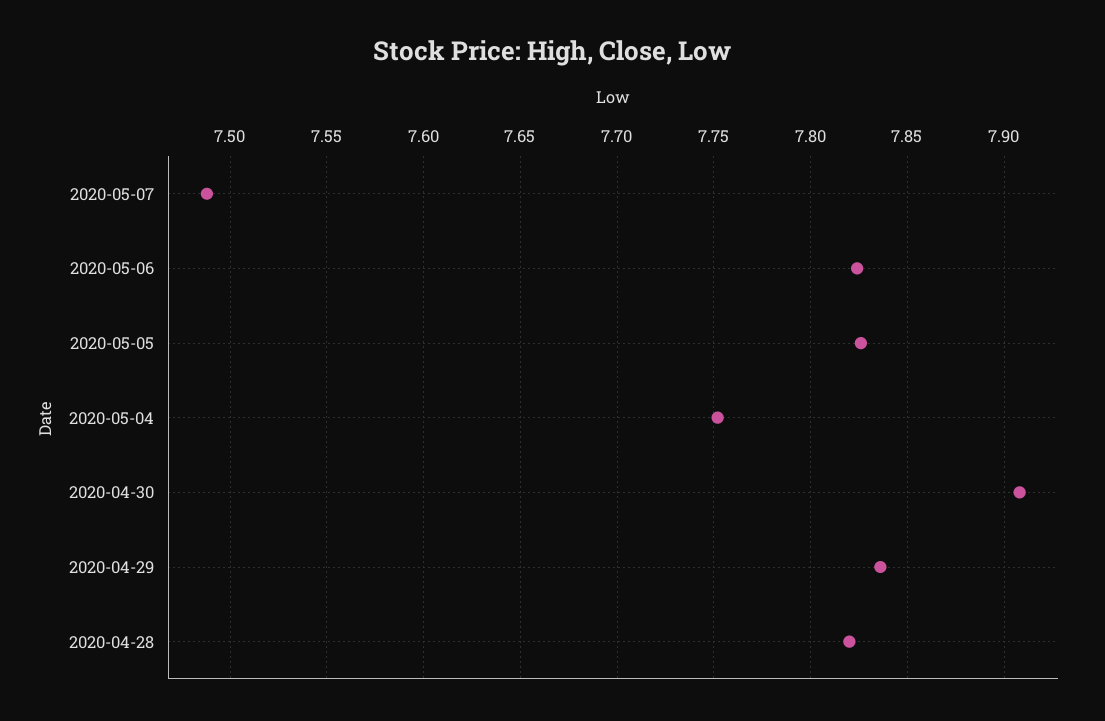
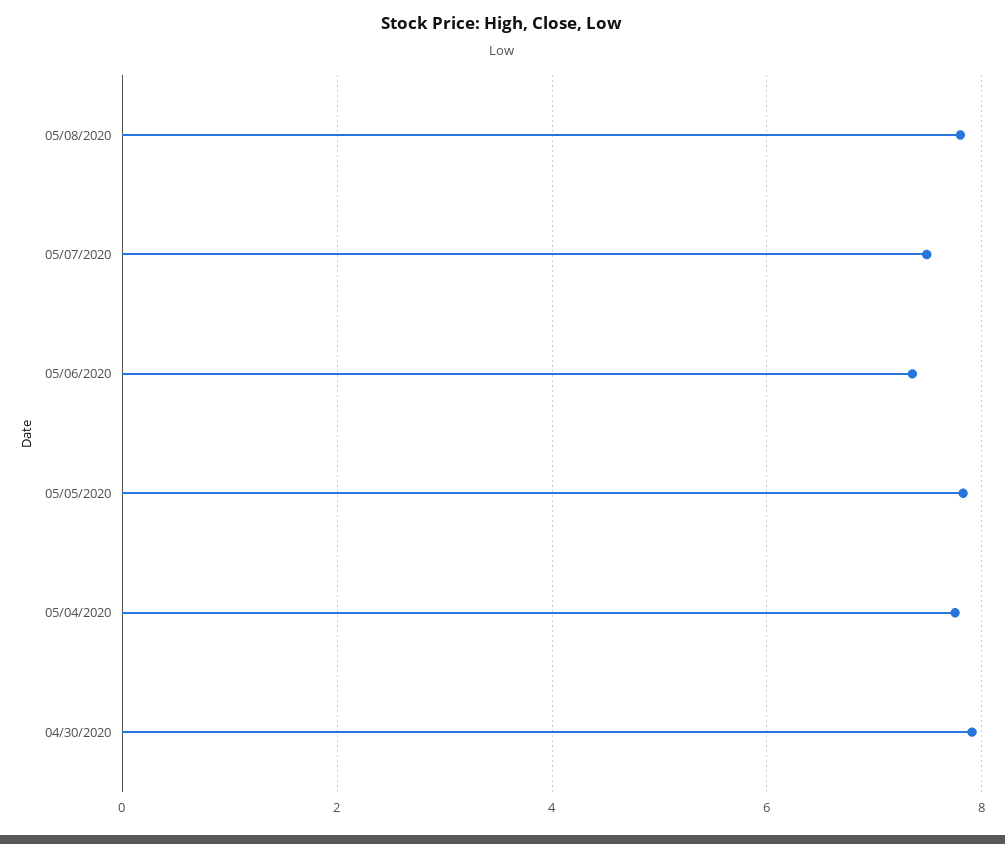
2020-05-06: 7.825 -> 7.4
2020-04-29: 7.835 -> none
2020-04-28: 7.82 -> none
05/08/2020: none -> 7.8

